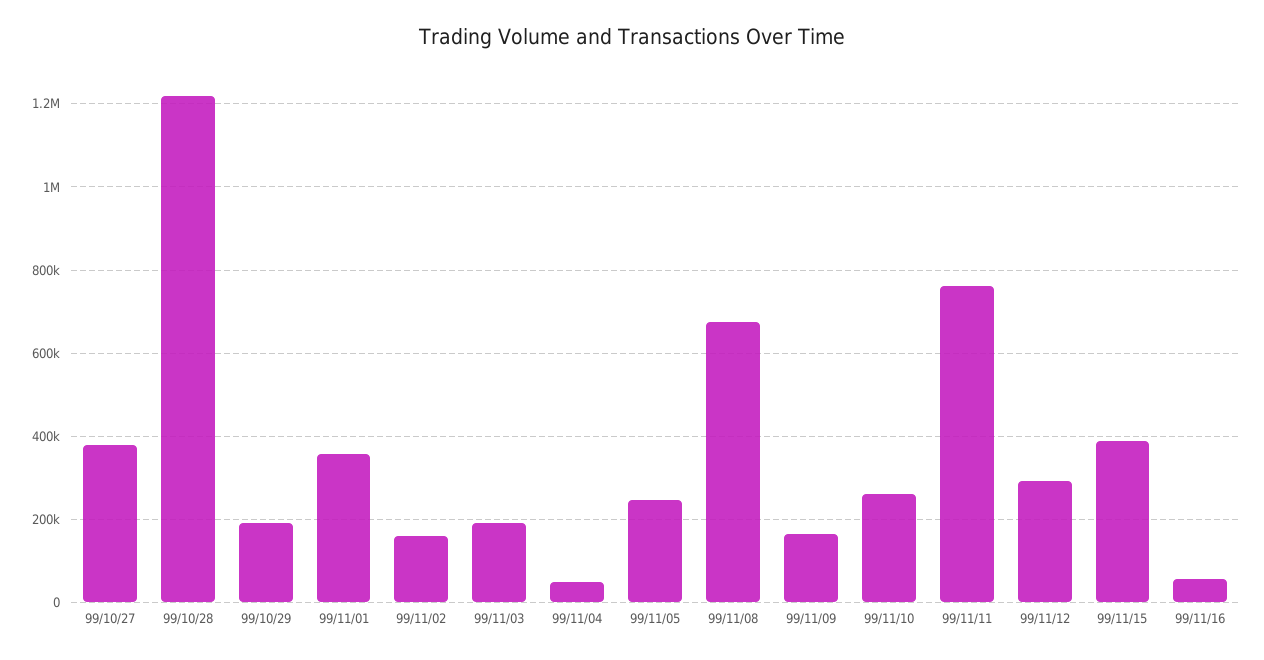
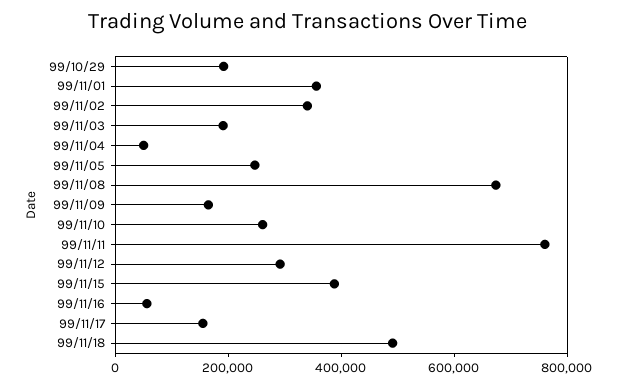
99/10/27: 380000 -> none
99/10/28: 1220000 -> none
99/11/02: 160000 -> 350000
99/11/17: none -> 150000
99/11/18: none -> 500000

